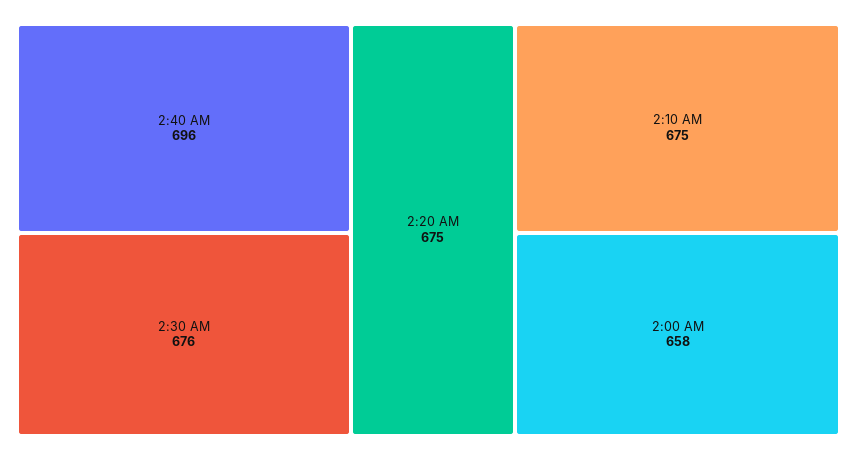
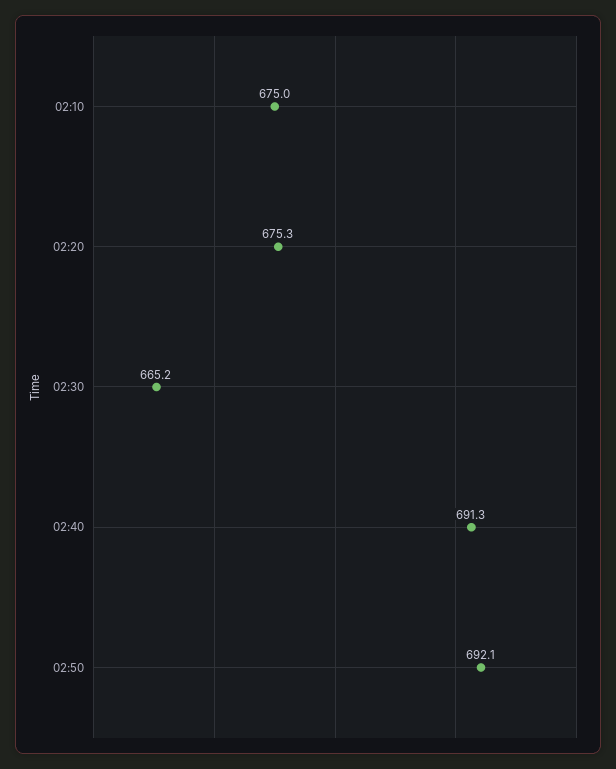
2:40 AM: 696 -> 691.3
2:30 AM: 676 -> 665.2
2:00 AM: 658 -> none
02:50: none -> 692.1

